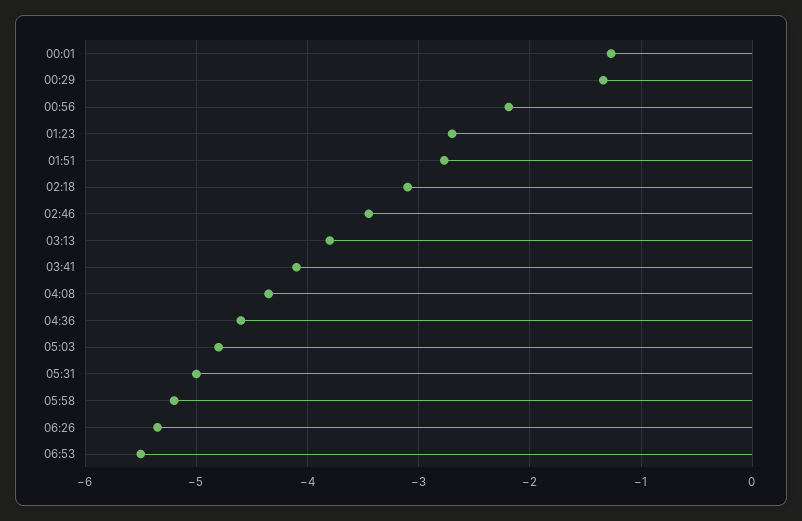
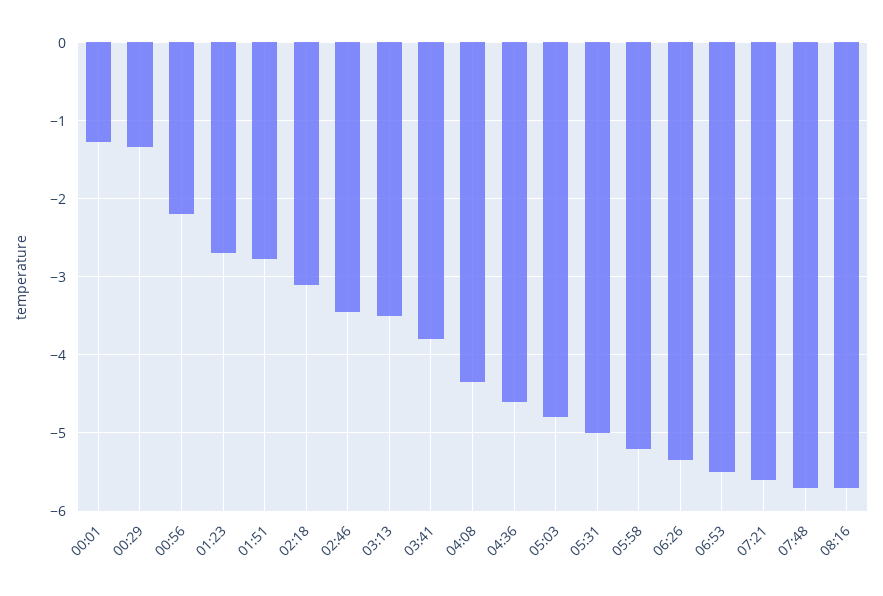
03:13: -3.8 -> -3.5
03:41: -4.1 -> -3.8
07:21: none -> -5.6
07:48: none -> -5.7
08:16: none -> -5.7

